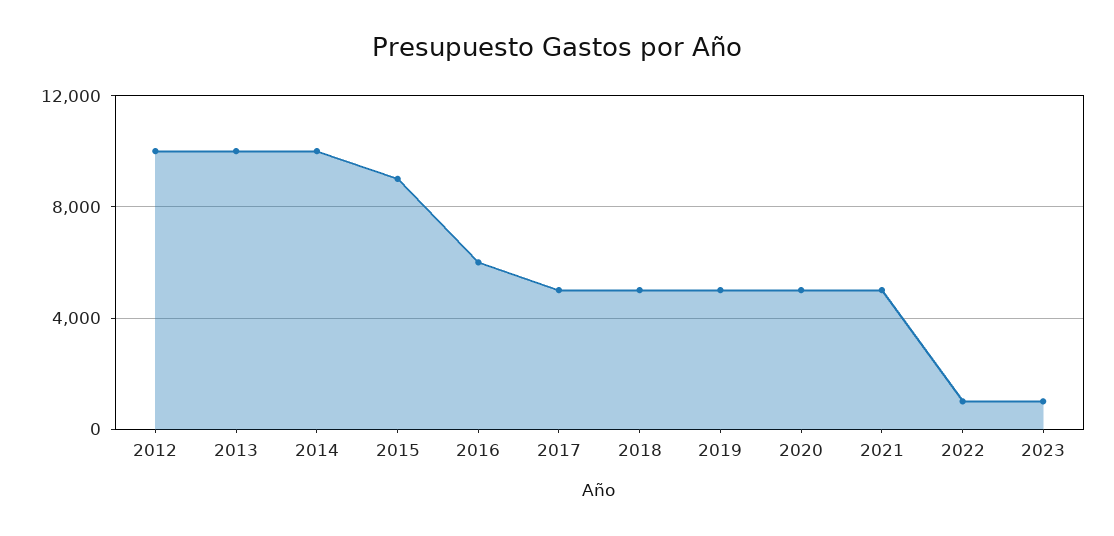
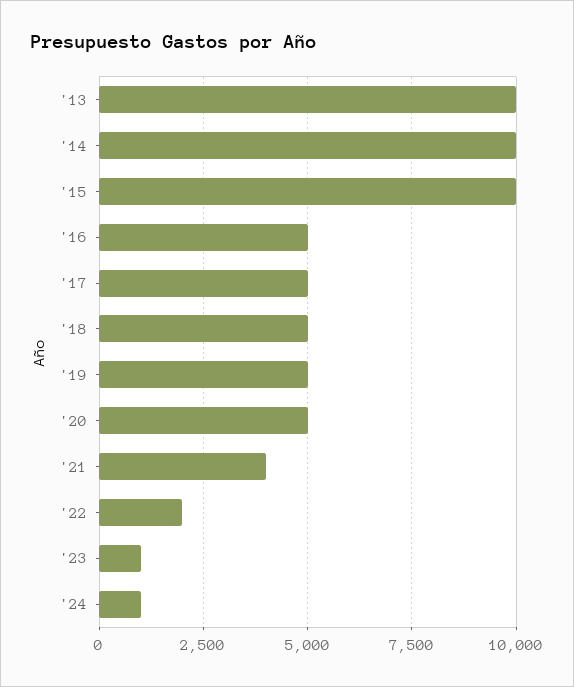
2012: 10000 -> none
2015: 9000 -> 10000
2016: 6000 -> 5000
2021: 5000 -> 4000
2022: 1000 -> 2000
'24: none -> 1000

